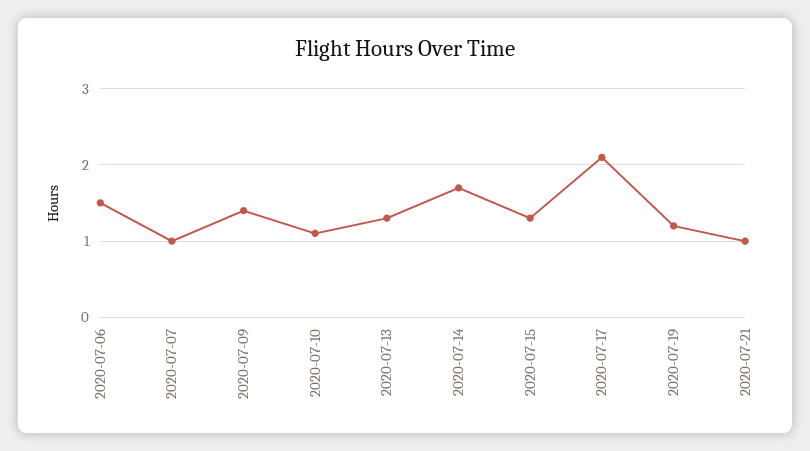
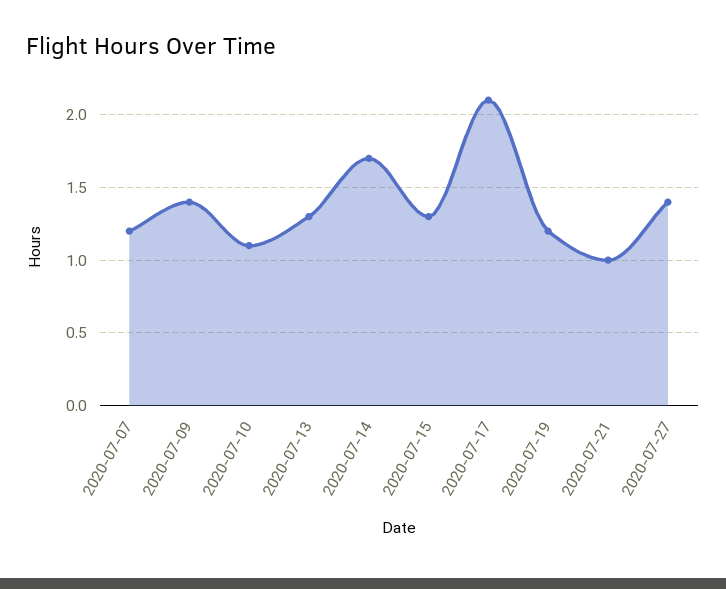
2020-07-06: 1.5 -> none
2020-07-07: 1 -> 1.2
2020-07-27: none -> 1.4

